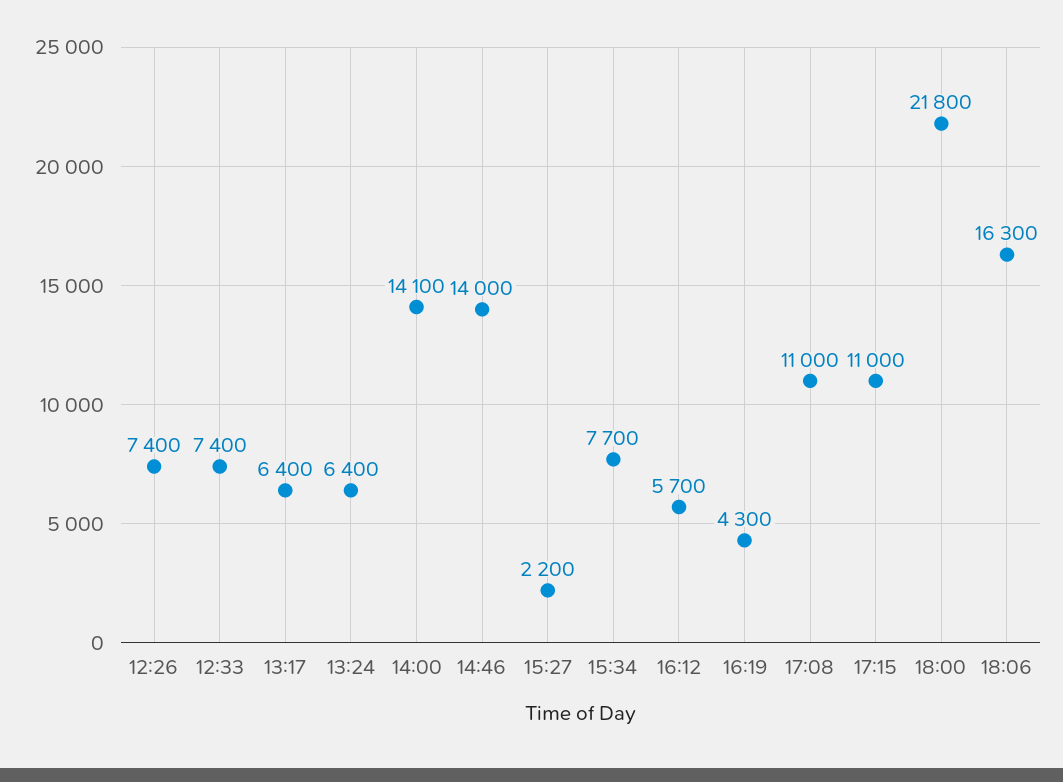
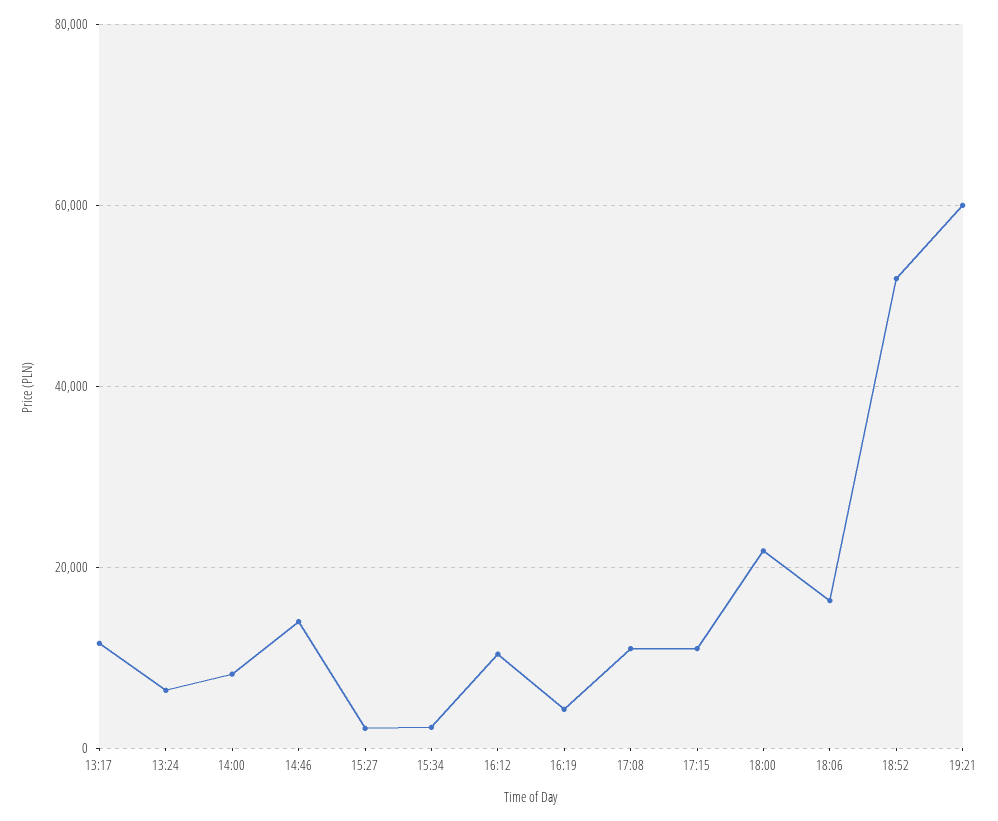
12:26: 7400 -> none
12:33: 7400 -> none
13:17: 6400 -> 12000
14:00: 14100 -> 8000
15:34: 7700 -> 2000
16:12: 5700 -> 10000
18:52: none -> 52000
19:21: none -> 60000

